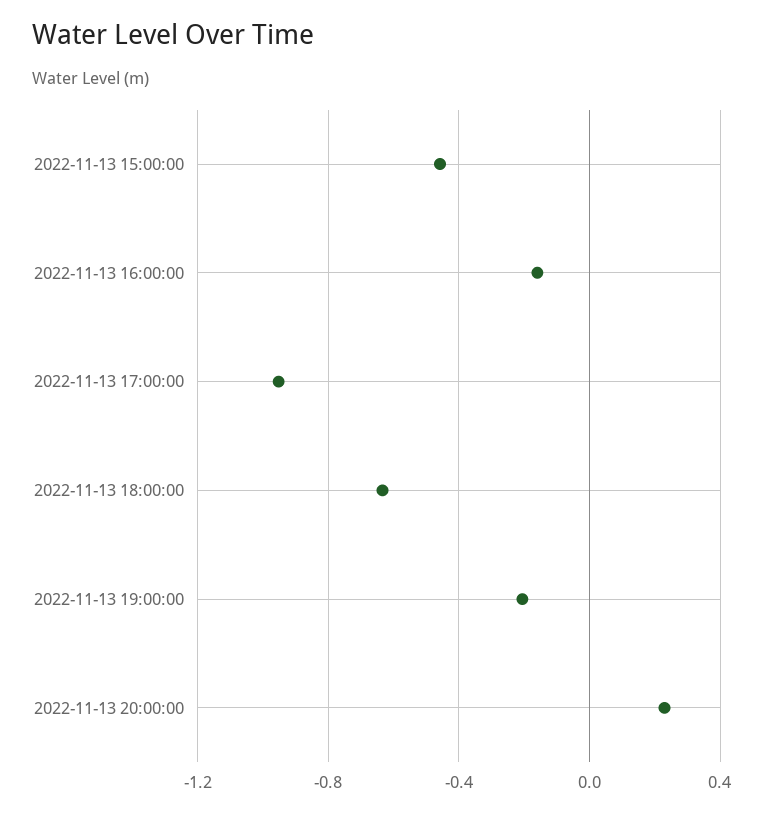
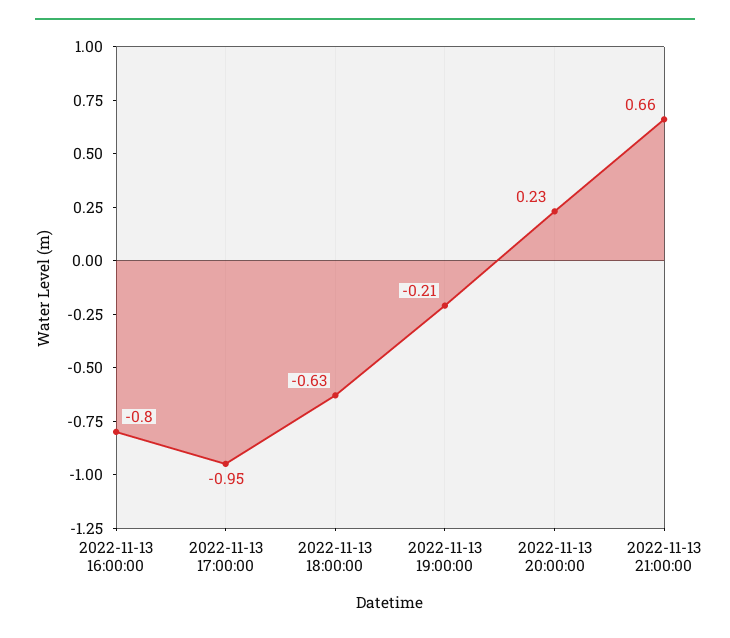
2022-11-13 15:00:00: -0.45 -> none
2022-11-13 16:00:00: -0.15 -> -0.8
2022-11-13 21:00:00: none -> 0.66

